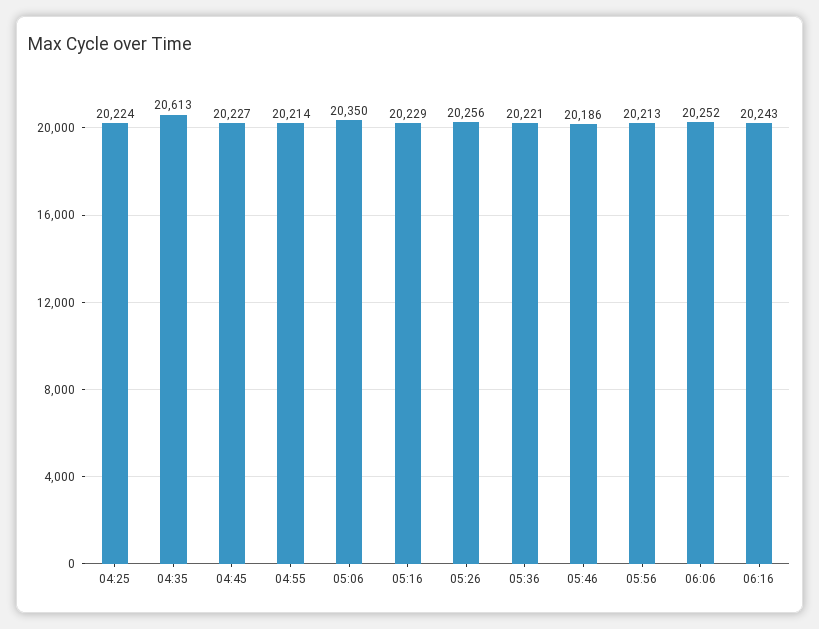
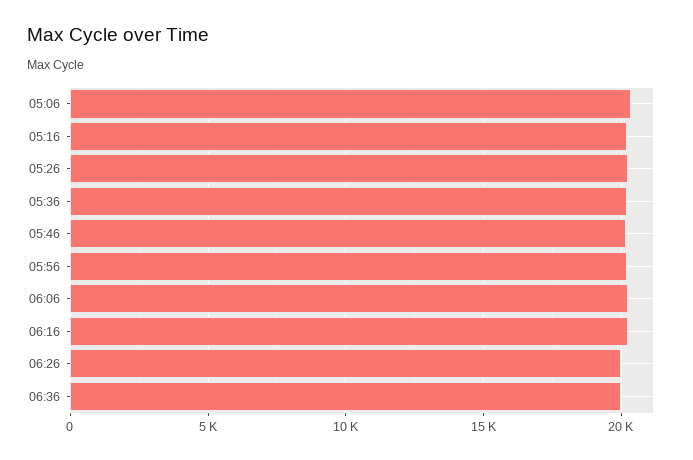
04:25: 20224 -> none
04:35: 20613 -> none
04:45: 20227 -> none
04:55: 20214 -> none
06:26: none -> 20000
06:36: none -> 20000

